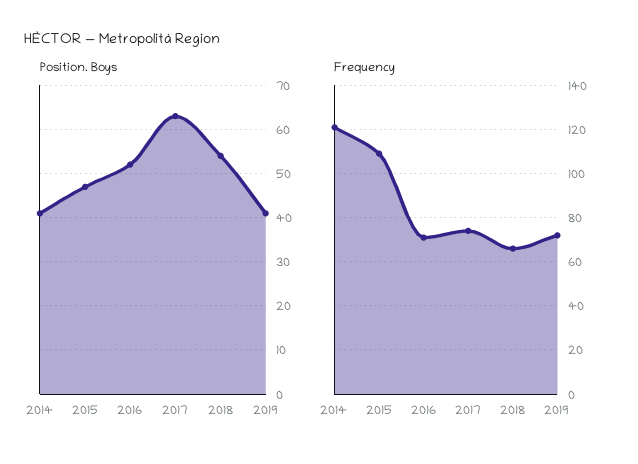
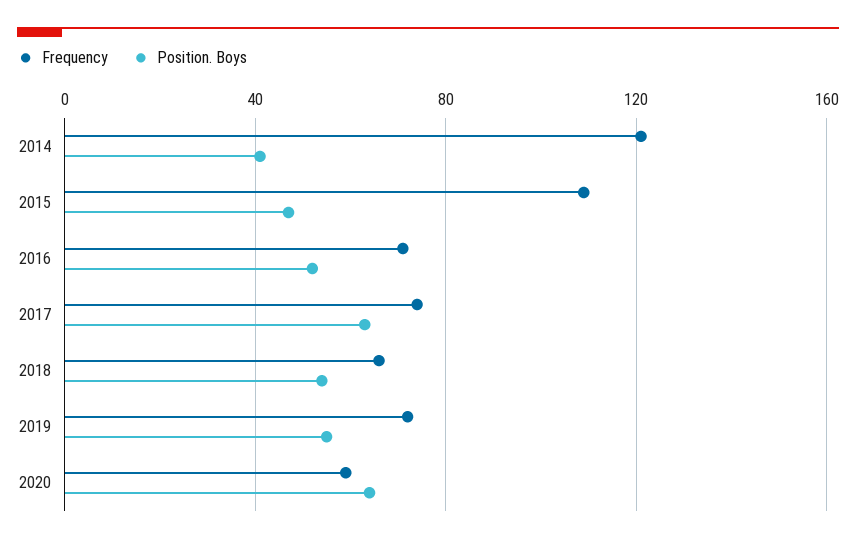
Position. Boys, 2019: 40 -> 55
Frequency, 2020: none -> 60
Position. Boys, 2020: none -> 65

